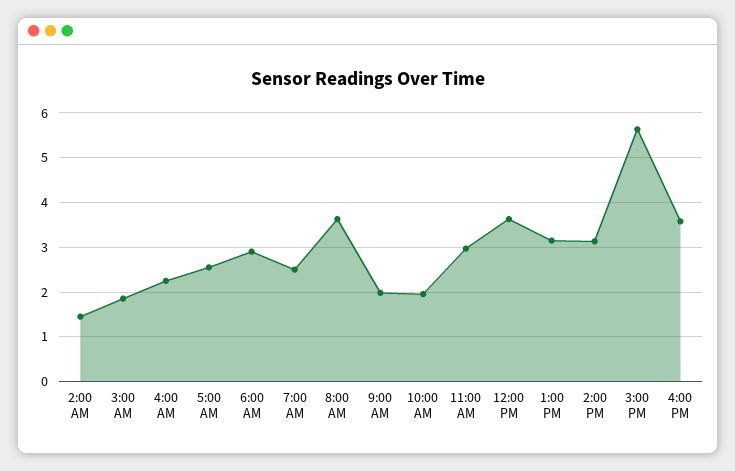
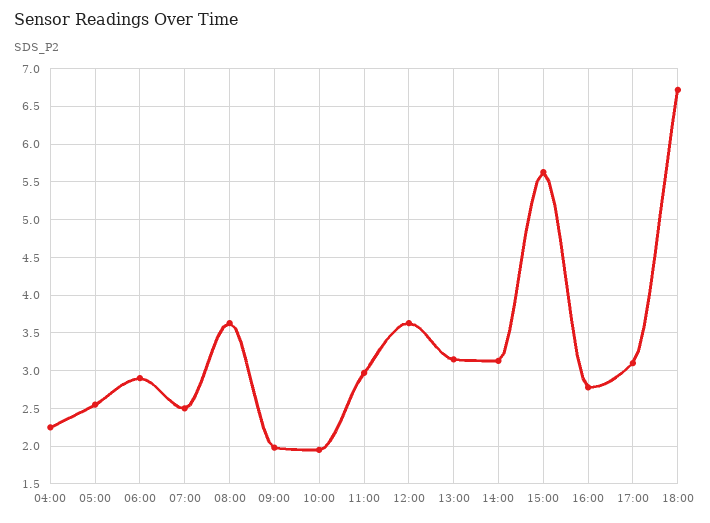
2:00 AM: 1.4 -> none
3:00 AM: 1.8 -> none
4:00 PM: 3.6 -> 2.8
17:00: none -> 3.1
18:00: none -> 6.7

